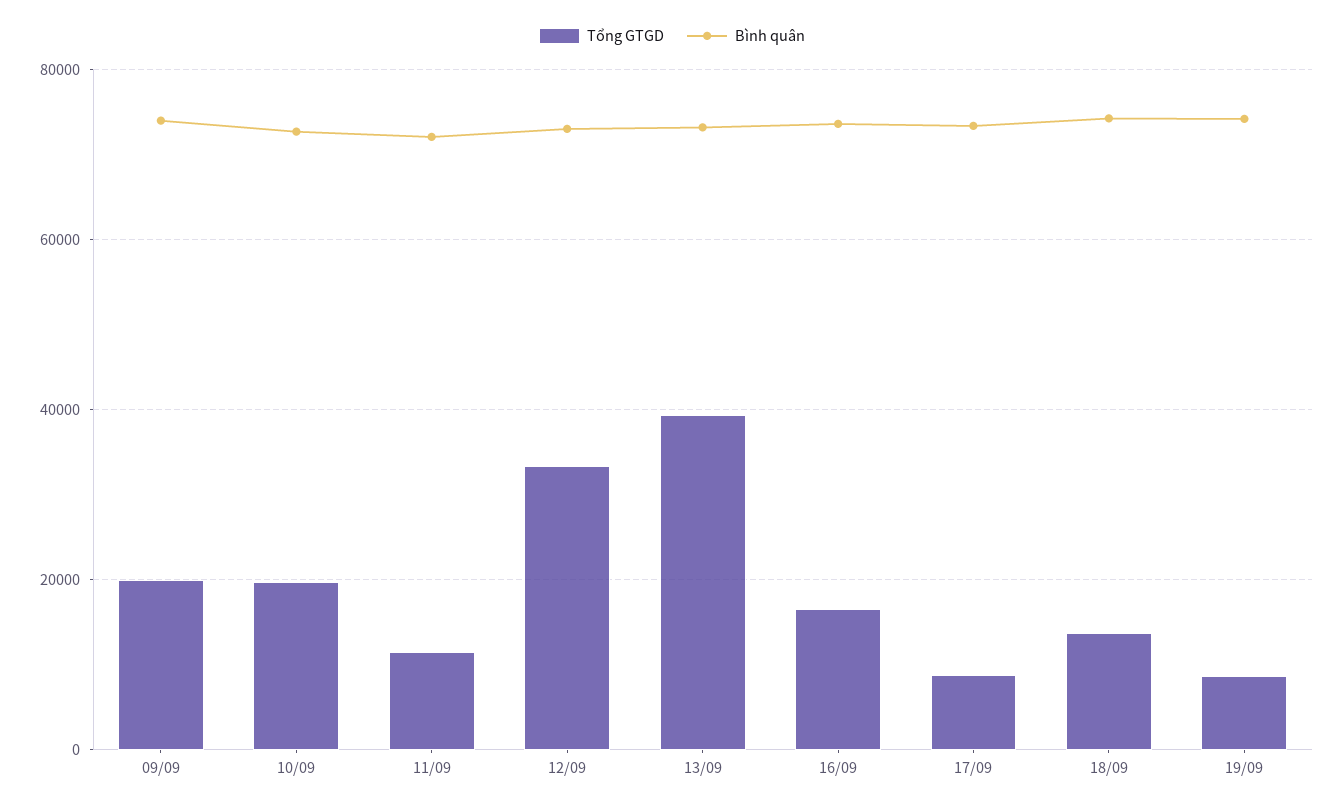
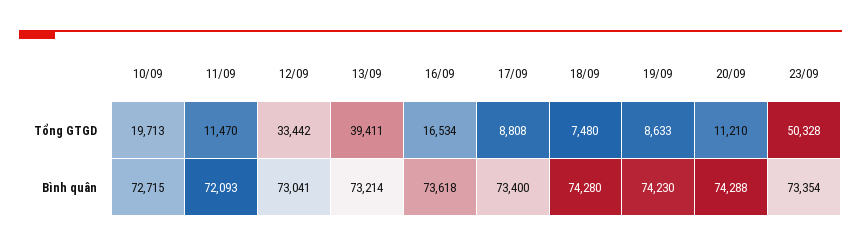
Tổng GTGD, 09/09: 20000 -> none
Bình quân, 09/09: 74000 -> none
Tổng GTGD, 18/09: 14000 -> 7480
Tổng GTGD, 20/09: none -> 11210
Tổng GTGD, 23/09: none -> 50328
Bình quân, 20/09: none -> 74288
Bình quân, 23/09: none -> 73354

